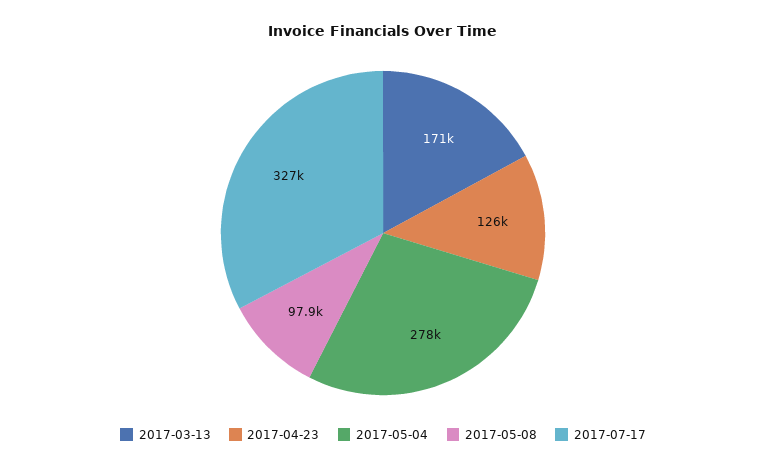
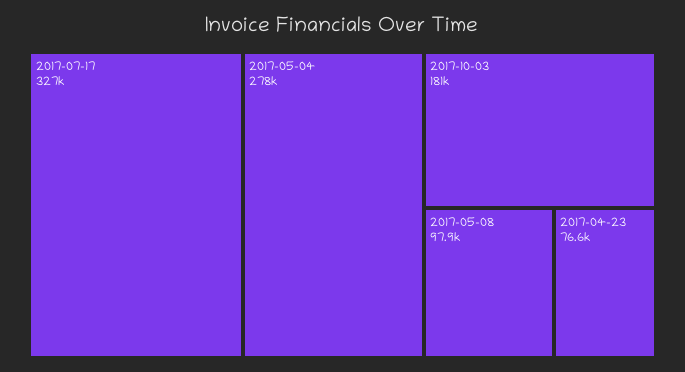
2017-03-13: 171000 -> none
2017-04-23: 126000 -> 76600
2017-10-03: none -> 181000

